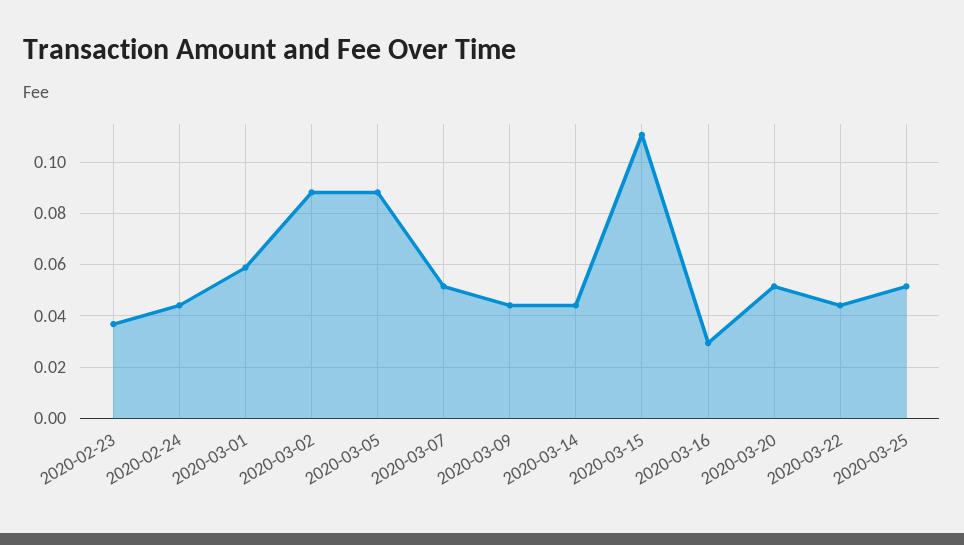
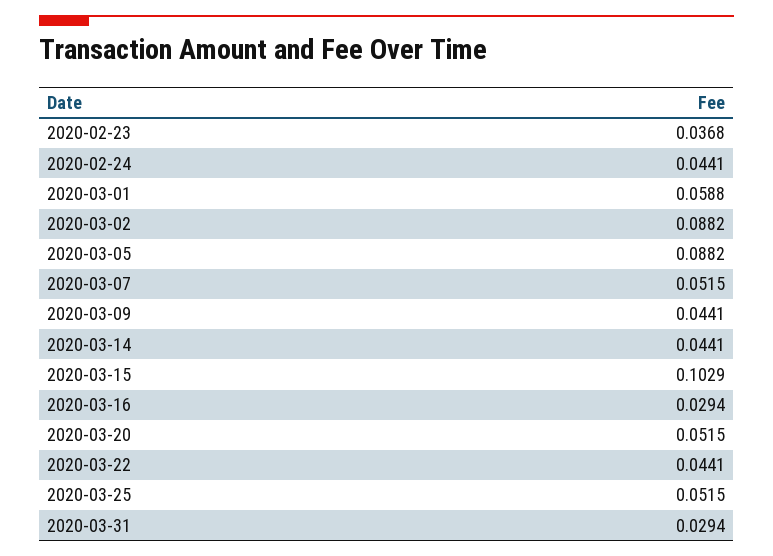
2020-03-15: 0.11 -> 0.1029
2020-03-31: none -> 0.0294

